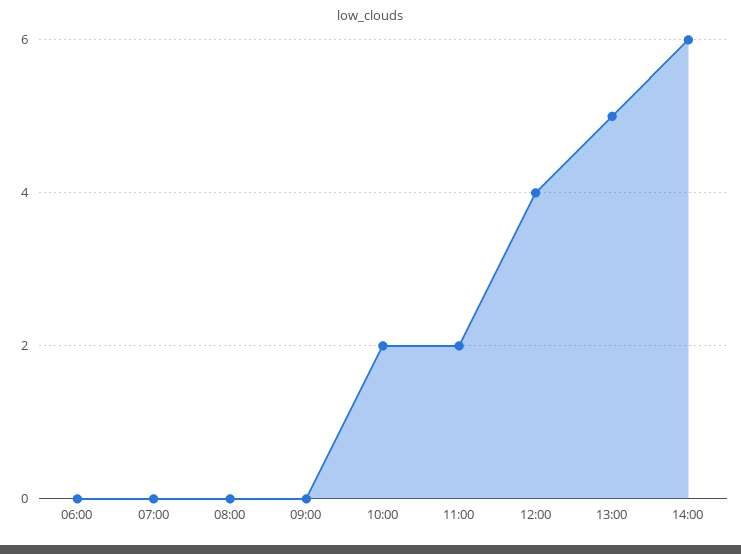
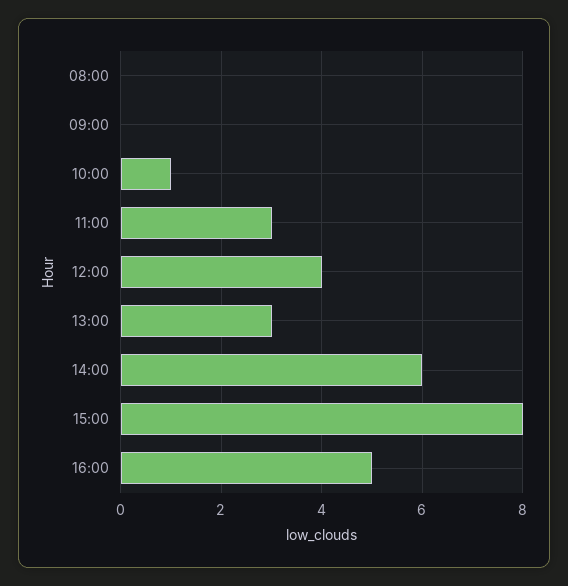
06:00: 0 -> none
07:00: 0 -> none
10:00: 2 -> 1
11:00: 2 -> 3
13:00: 5 -> 3
15:00: none -> 8
16:00: none -> 5

